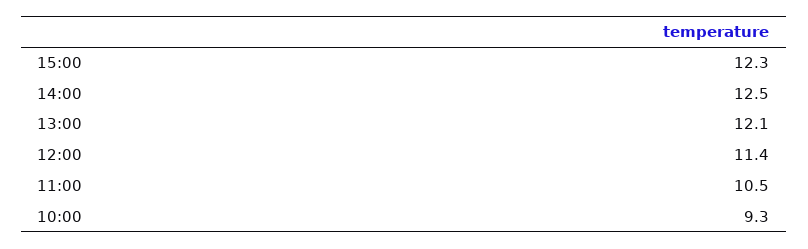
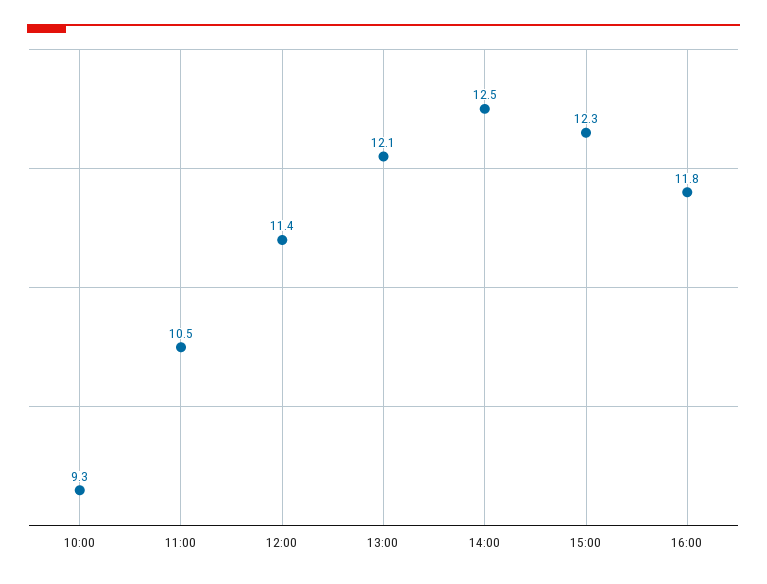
16:00: none -> 11.8

